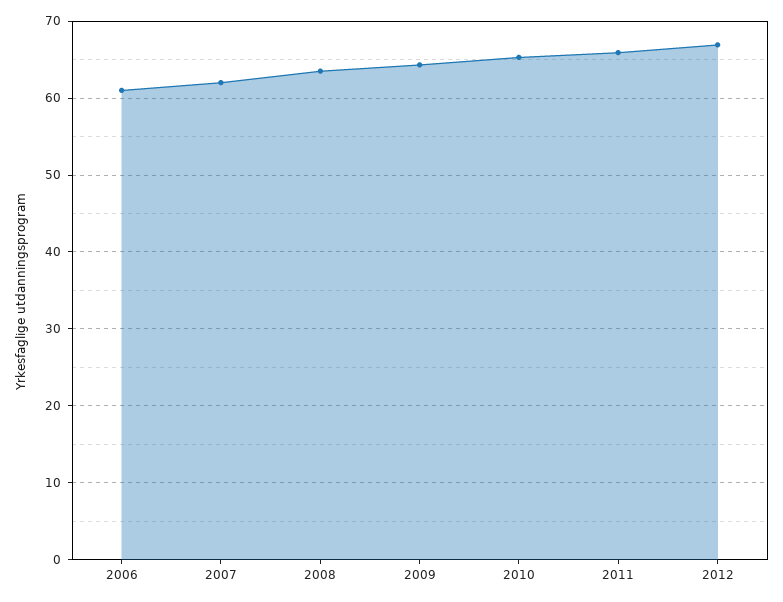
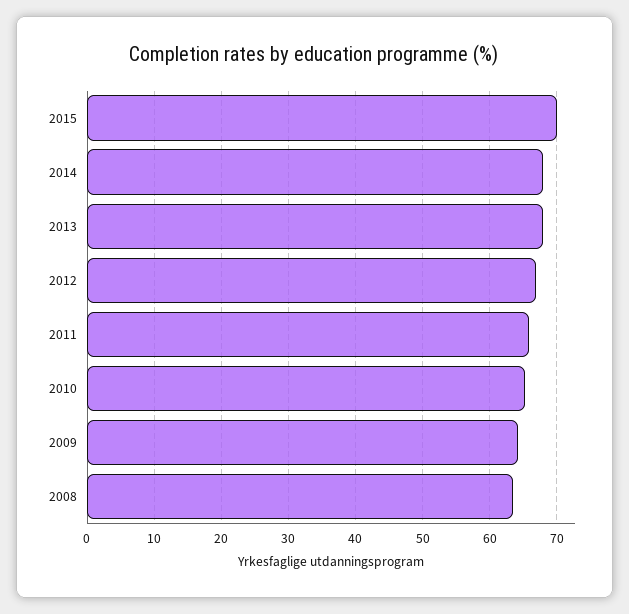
2006: 61 -> none
2007: 62 -> none
2015: none -> 70
2014: none -> 68
2013: none -> 68

